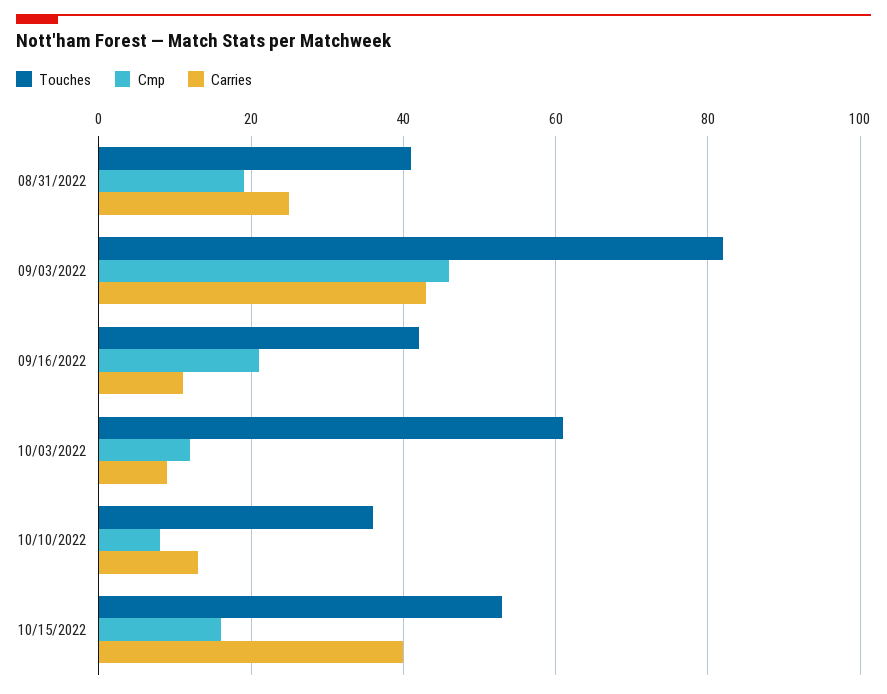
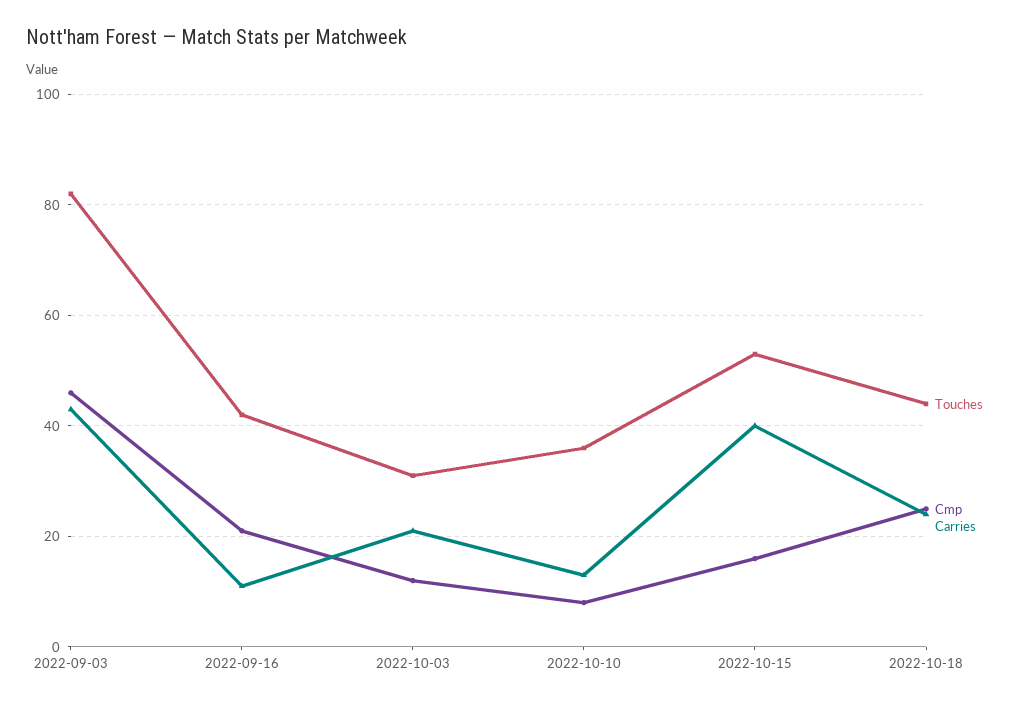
Touches, 08/31/2022: 40 -> none
Cmp, 08/31/2022: 20 -> none
Carries, 08/31/2022: 25 -> none
Touches, 10/03/2022: 60 -> 30
Carries, 10/03/2022: 10 -> 20
Touches, 2022-10-18: none -> 45
Cmp, 2022-10-18: none -> 25
Carries, 2022-10-18: none -> 25

